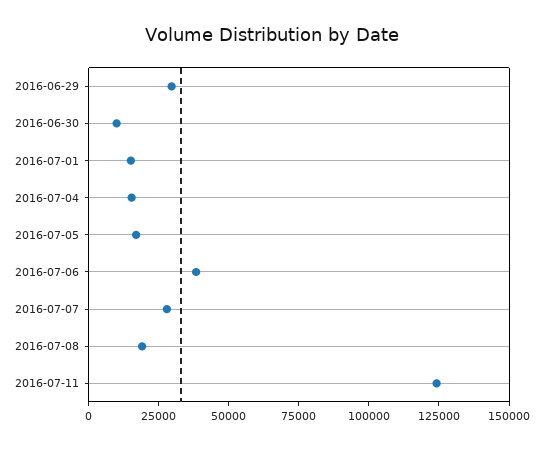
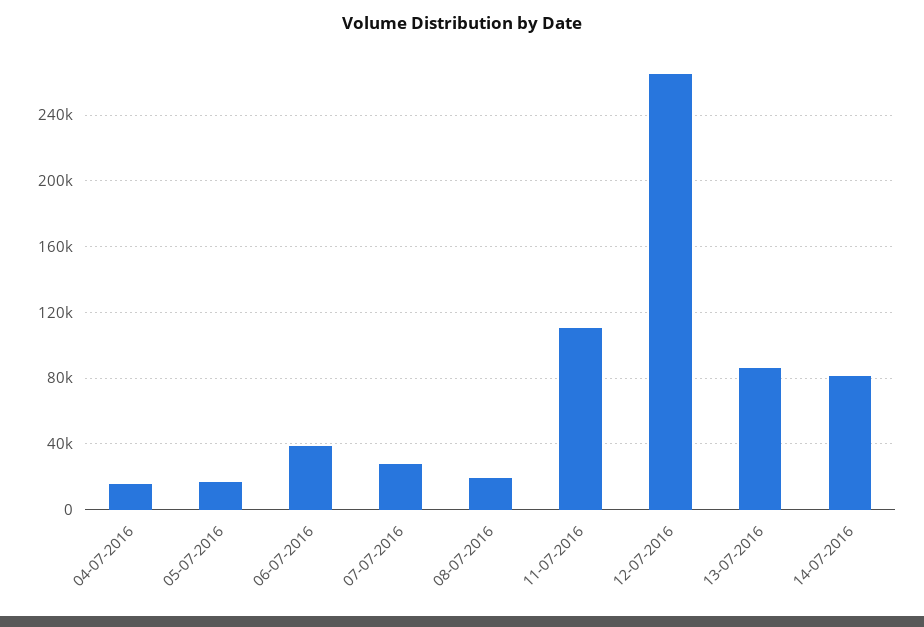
2016-06-29: 30000 -> none
2016-06-30: 10000 -> none
2016-07-01: 15000 -> none
2016-07-11: 125000 -> 110000
12-07-2016: none -> 265000
13-07-2016: none -> 85000
14-07-2016: none -> 80000

